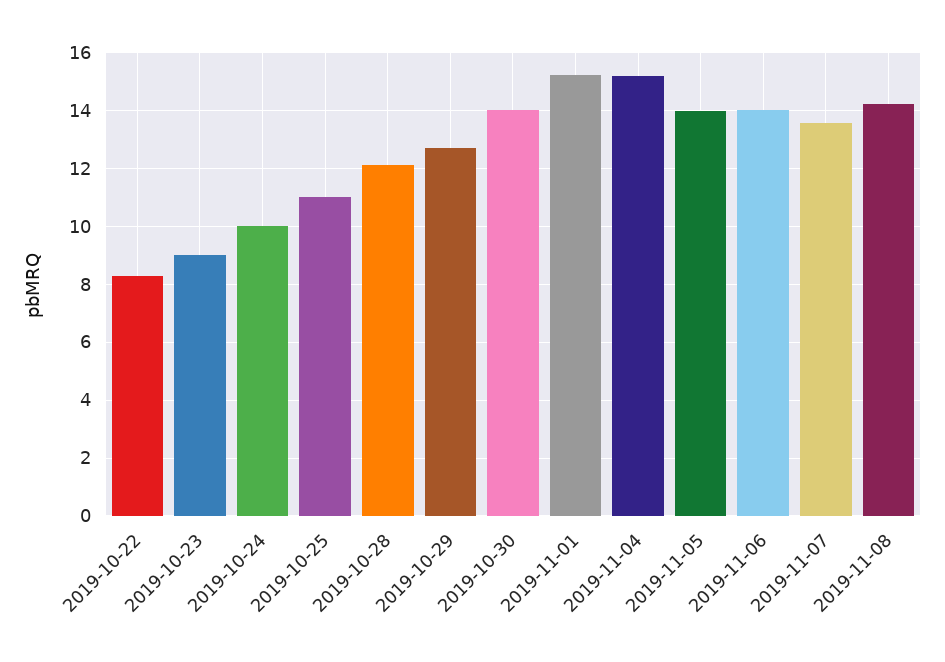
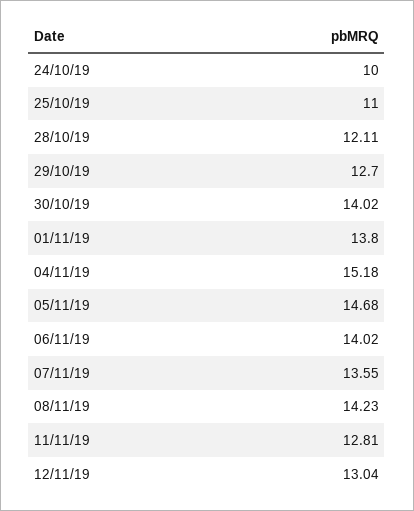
2019-10-22: 8.25 -> none
2019-10-23: 9 -> none
2019-11-01: 15.25 -> 13.8
2019-11-05: 14 -> 14.68
11/11/19: none -> 12.81
12/11/19: none -> 13.04

